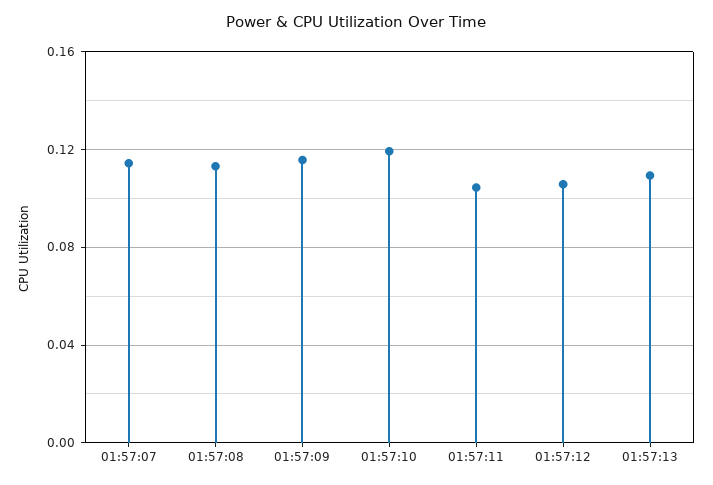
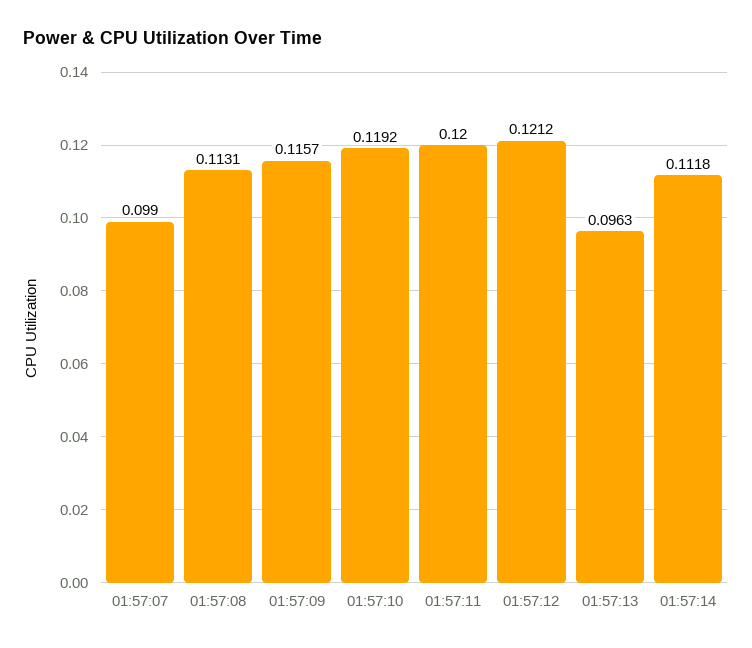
01:57:07: 0.115 -> 0.099
01:57:11: 0.105 -> 0.12
01:57:12: 0.105 -> 0.1212
01:57:13: 0.11 -> 0.0963
01:57:14: none -> 0.1118

